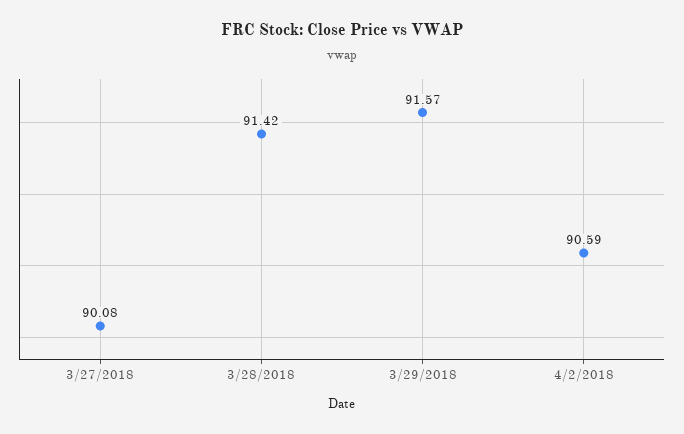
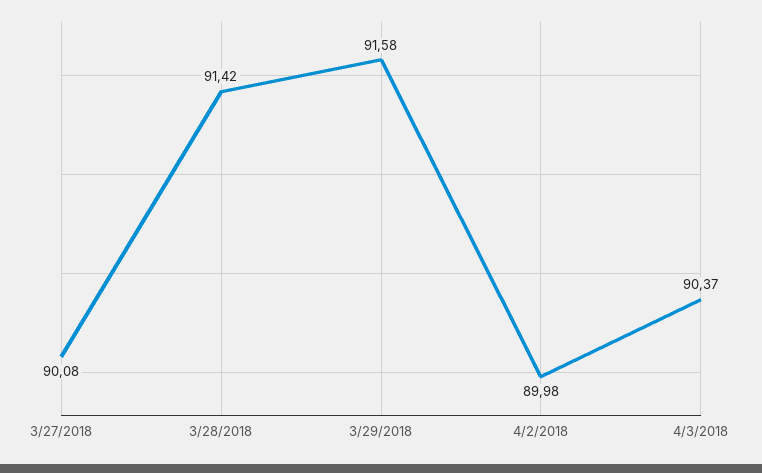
3/29/2018: 91.57 -> 91.58
4/2/2018: 90.59 -> 89.98
4/3/2018: none -> 90.37

